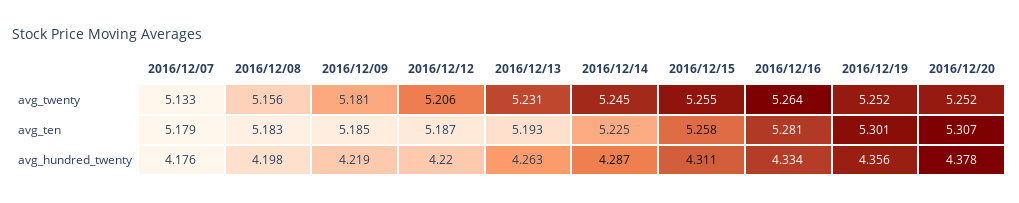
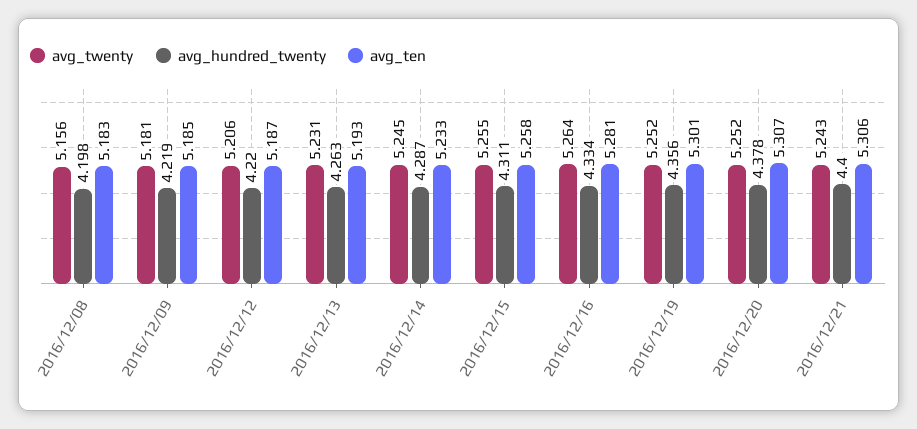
avg_twenty, 2016/12/07: 5.133 -> none
avg_ten, 2016/12/07: 5.179 -> none
avg_ten, 2016/12/14: 5.225 -> 5.233
avg_hundred_twenty, 2016/12/07: 4.176 -> none
avg_twenty, 2016/12/21: none -> 5.243
avg_hundred_twenty, 2016/12/21: none -> 4.4
avg_ten, 2016/12/21: none -> 5.306

